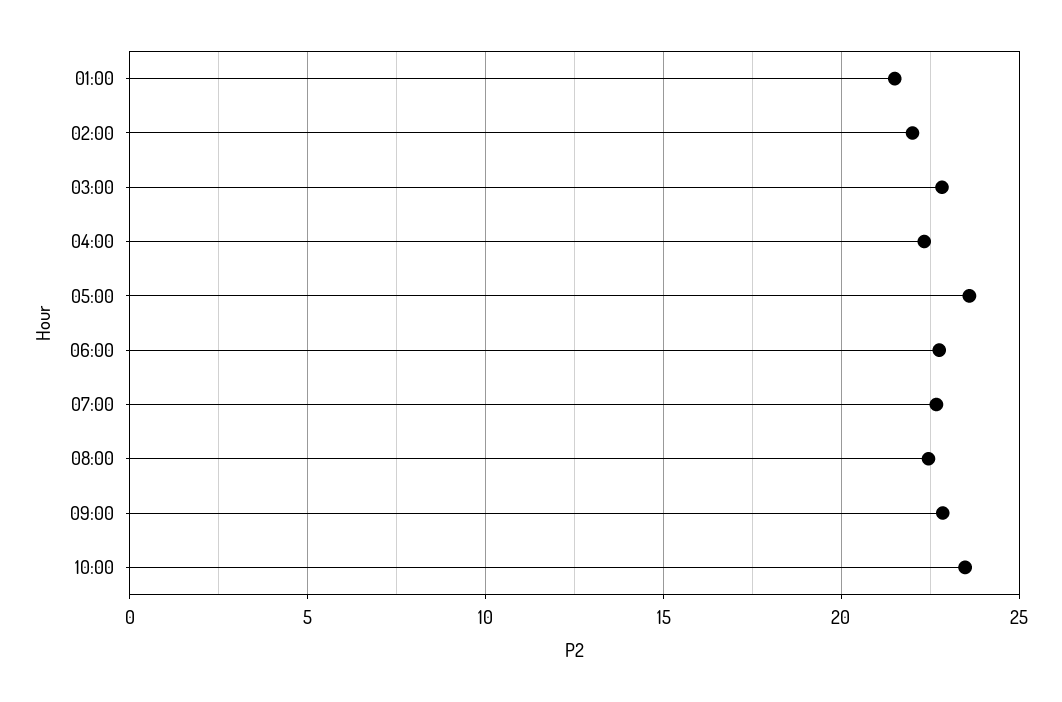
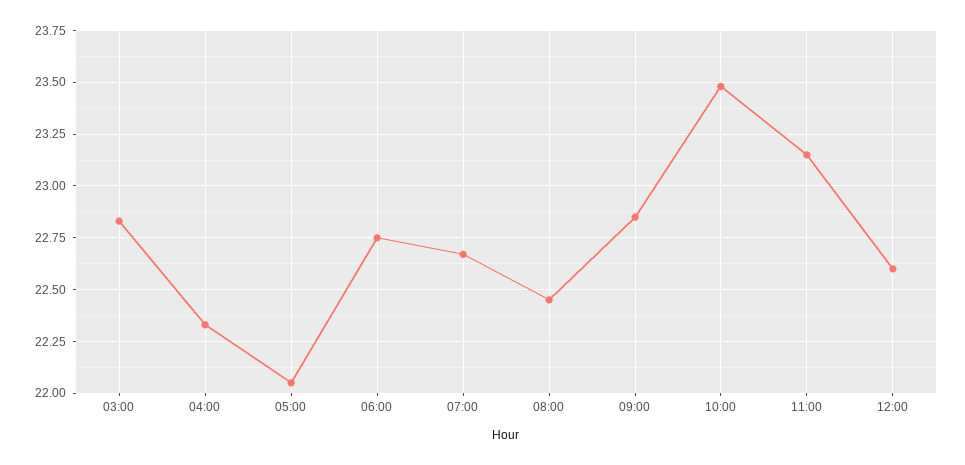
01:00: 21.5 -> none
02:00: 22 -> none
05:00: 23.5 -> 22.05
11:00: none -> 23.15
12:00: none -> 22.6

